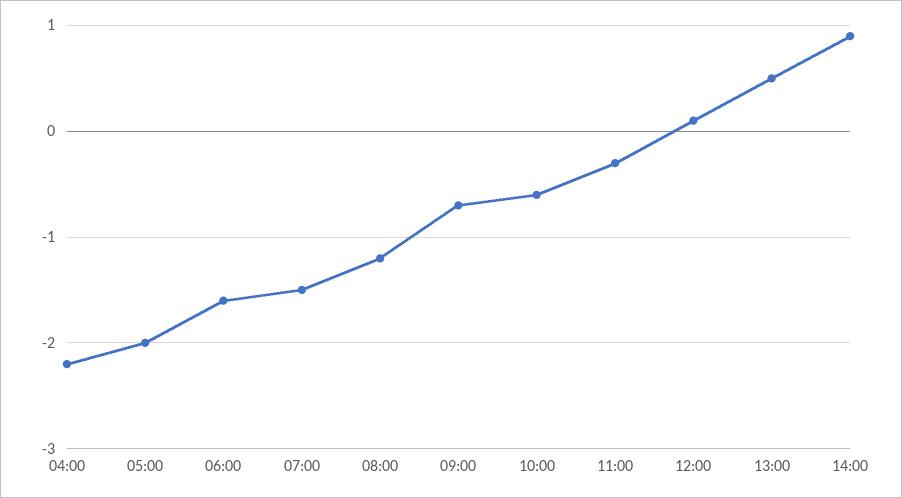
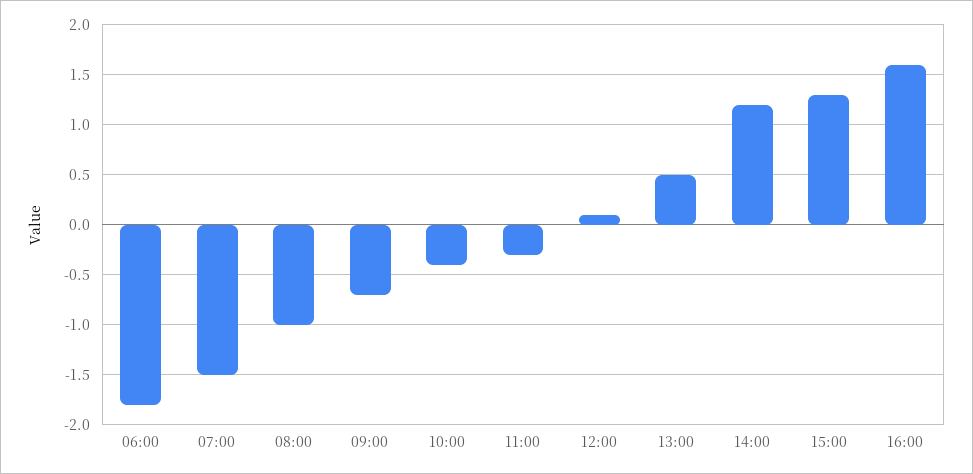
04:00: -2.2 -> none
05:00: -2 -> none
06:00: -1.6 -> -1.8
08:00: -1.2 -> -1
10:00: -0.6 -> -0.4
14:00: 0.9 -> 1.2
15:00: none -> 1.3
16:00: none -> 1.6

